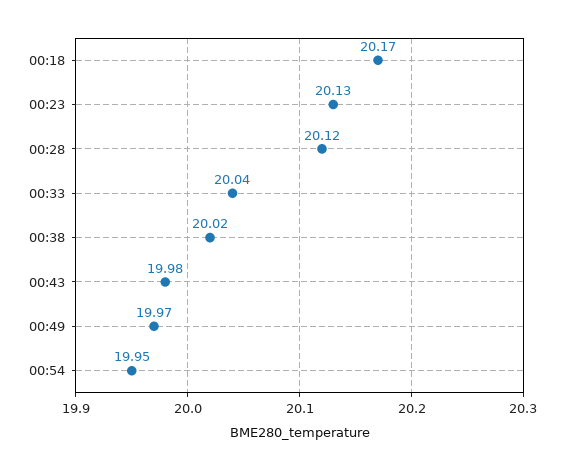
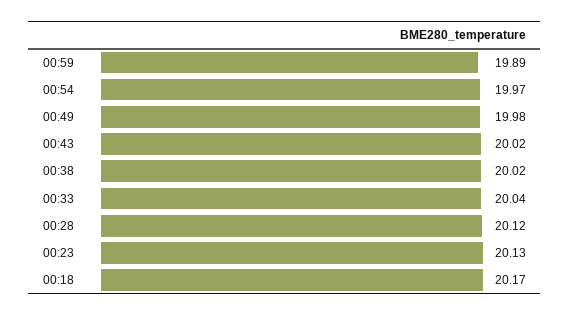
00:43: 19.98 -> 20.02
00:49: 19.97 -> 19.98
00:54: 19.95 -> 19.97
00:59: none -> 19.89

